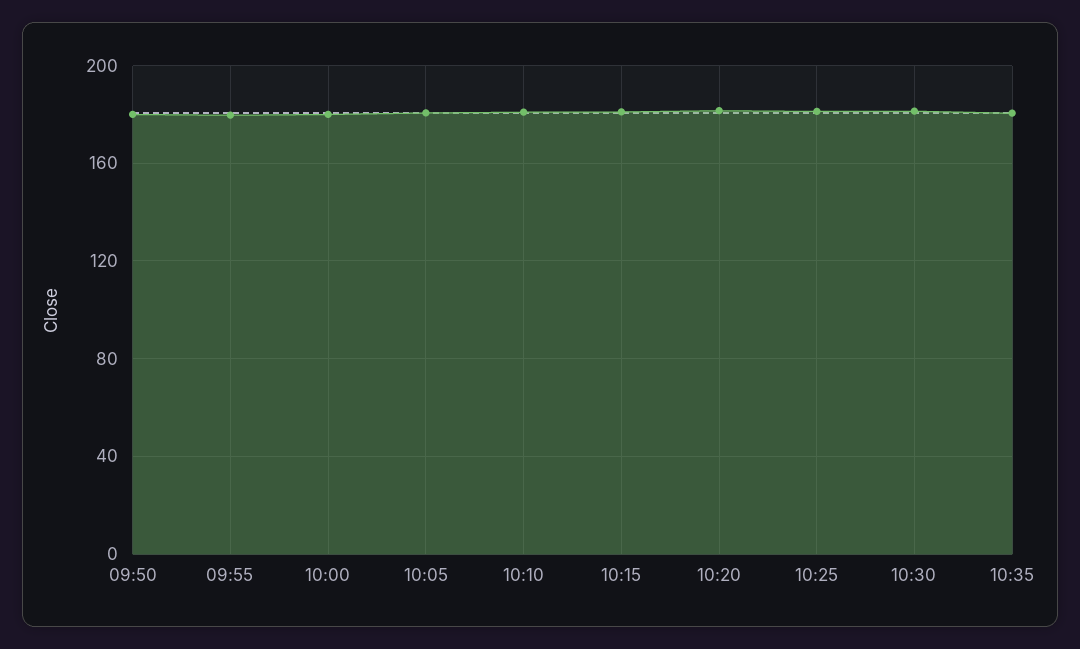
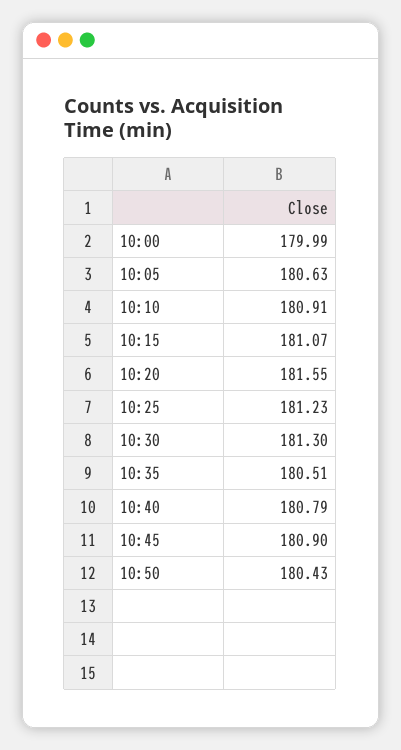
09:50: 180 -> none
09:55: 180 -> none
10:40: none -> 180.79
10:45: none -> 180.9
10:50: none -> 180.43

